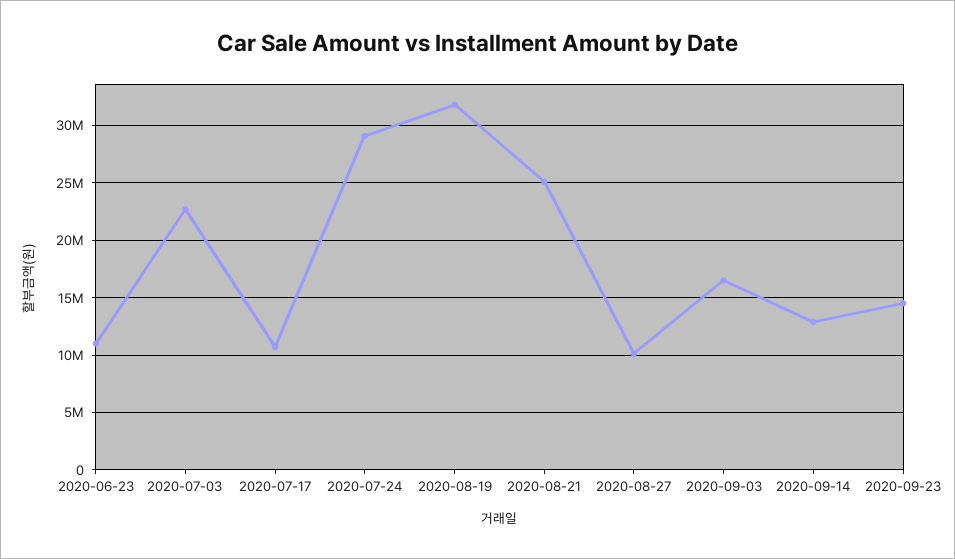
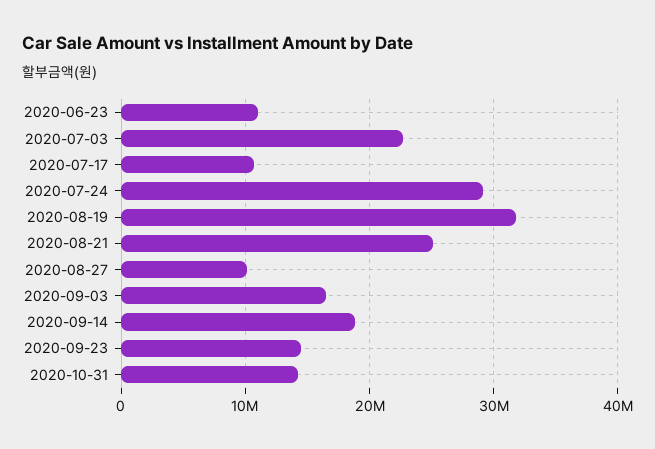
2020-09-14: 13000000 -> 19000000
2020-10-31: none -> 14000000

